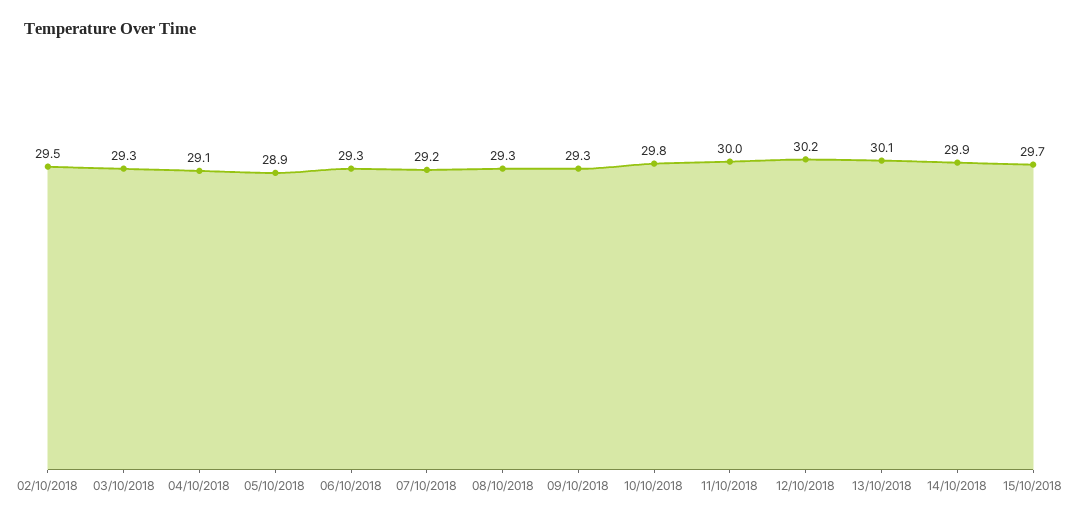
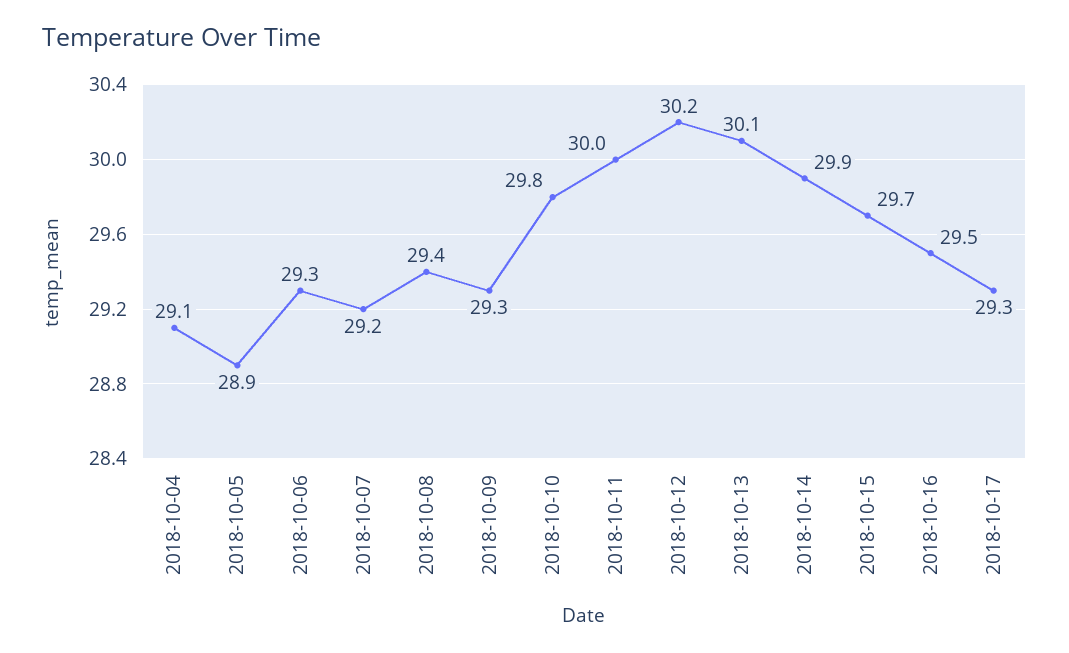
02/10/2018: 29.5 -> none
03/10/2018: 29.3 -> none
08/10/2018: 29.3 -> 29.4
2018-10-16: none -> 29.5
2018-10-17: none -> 29.3

